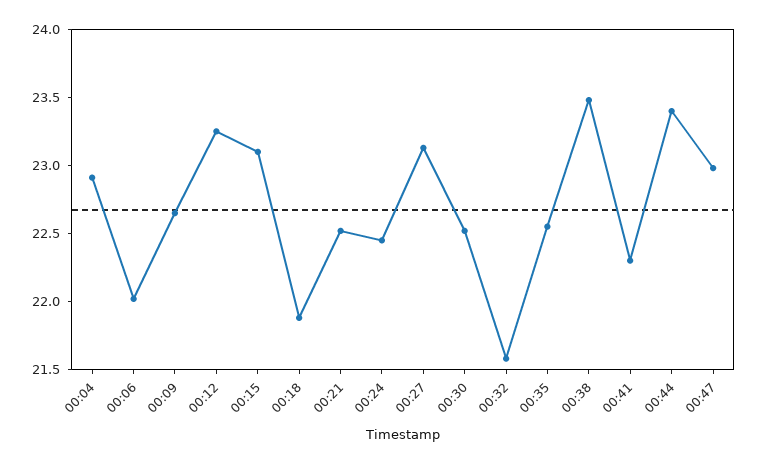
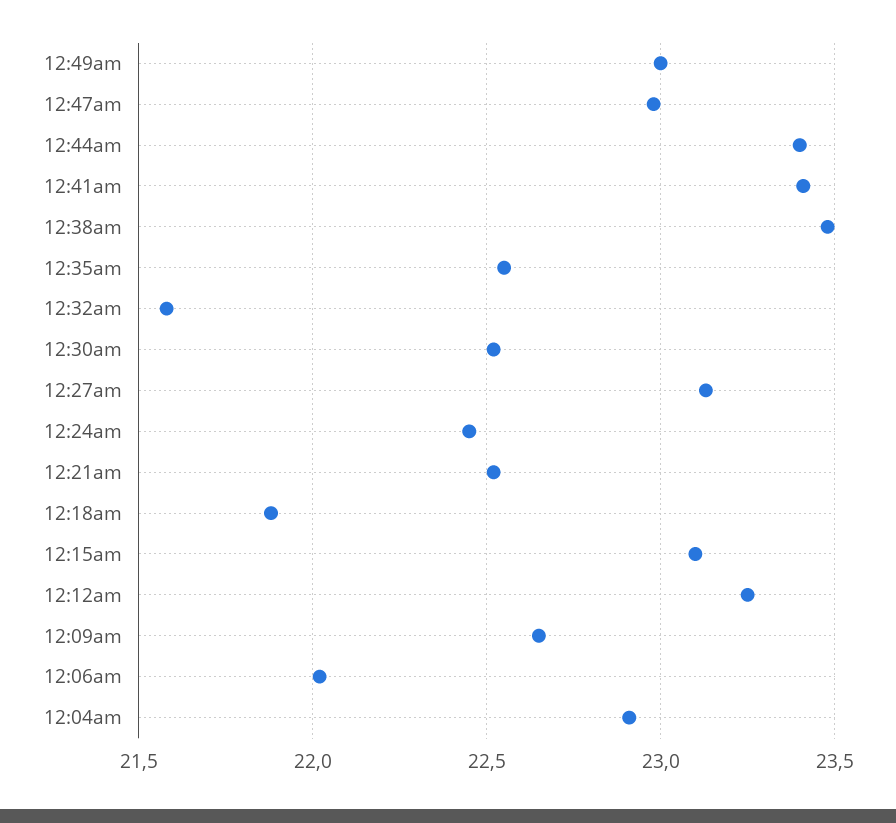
00:41: 22.3 -> 23.4
12:49am: none -> 23

